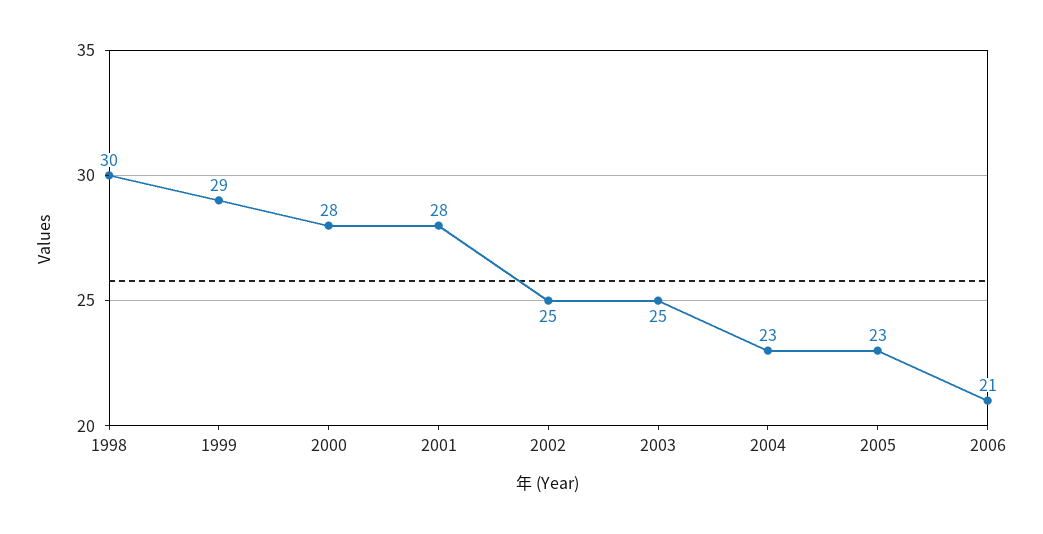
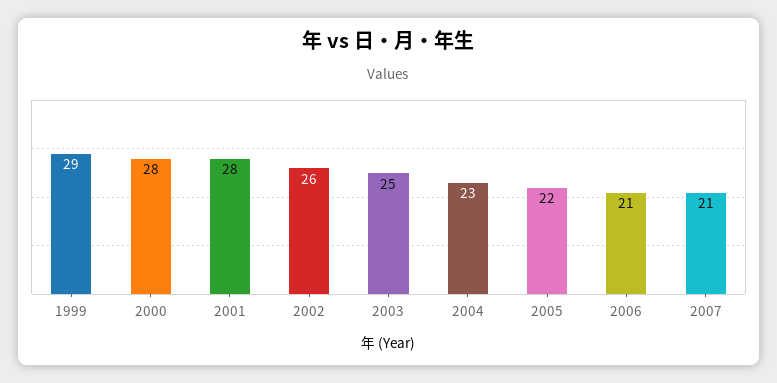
1998: 30 -> none
2002: 25 -> 26
2005: 23 -> 22
2007: none -> 21

